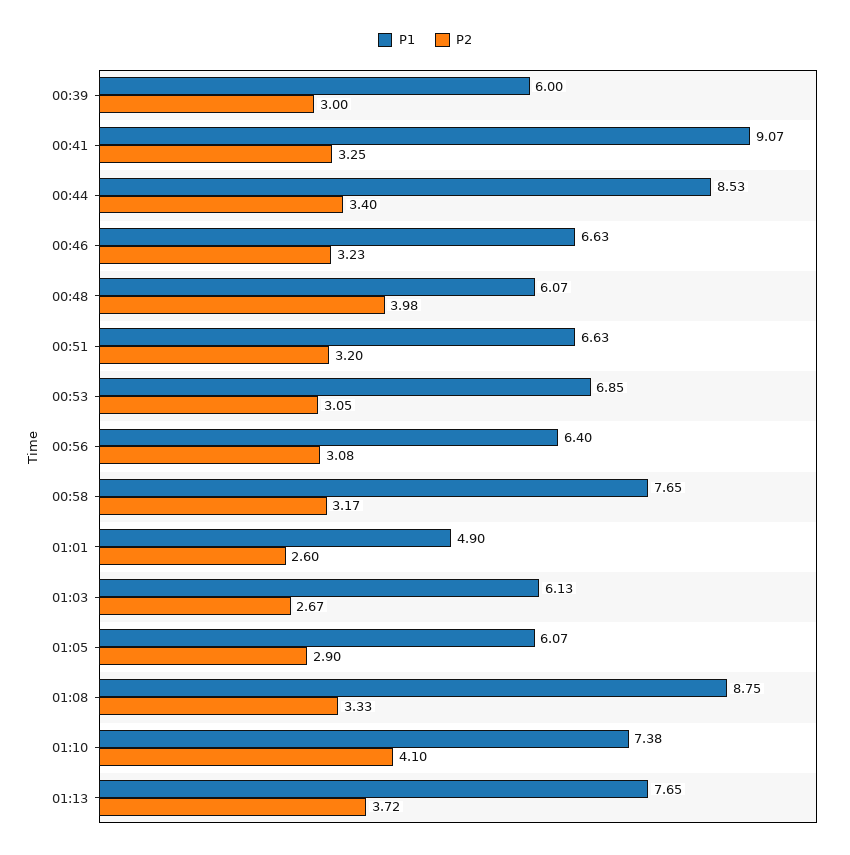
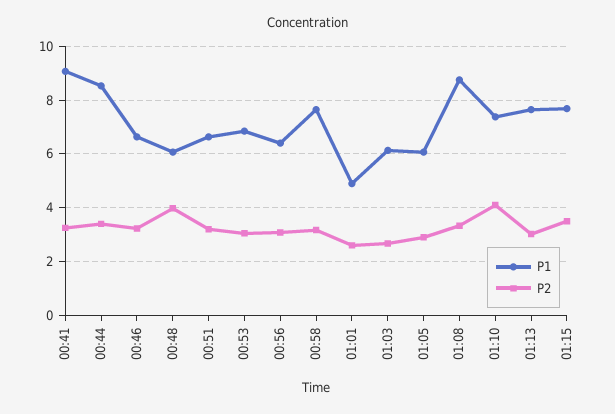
P1, 00:39: 6 -> none
P2, 00:39: 3 -> none
P2, 01:13: 3.72 -> 3
P1, 01:15: none -> 7.75
P2, 01:15: none -> 3.5

